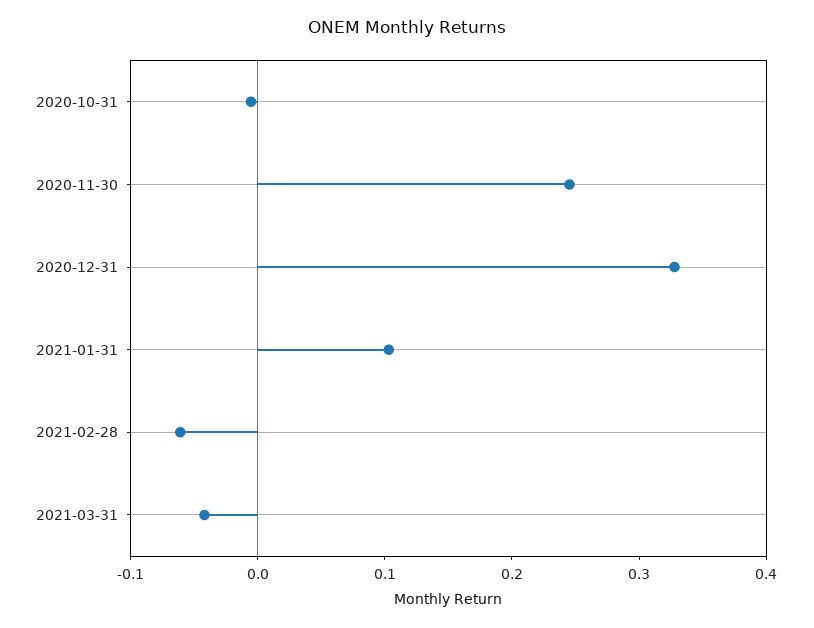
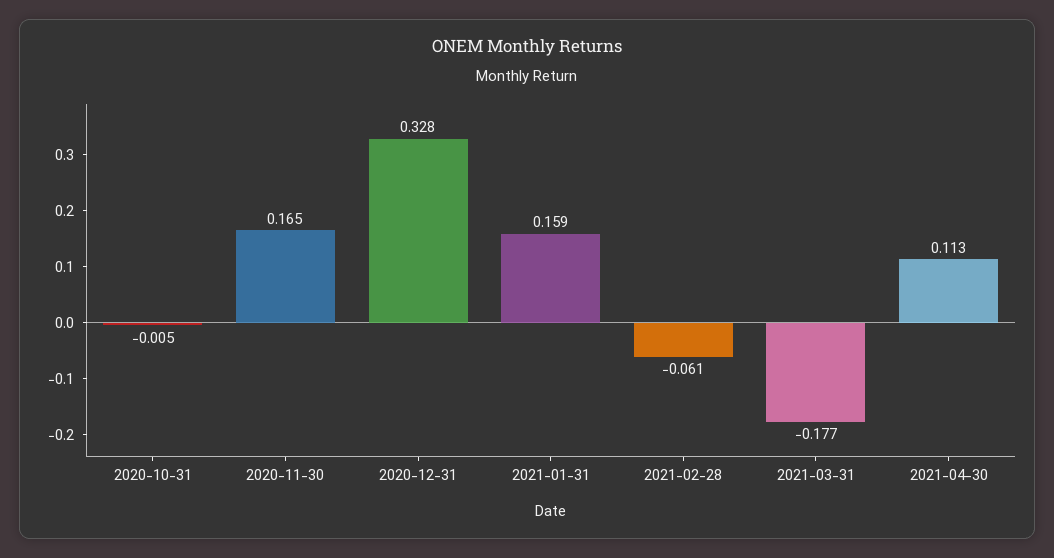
2020-11-30: 0.24 -> 0.165
2021-01-31: 0.1 -> 0.159
2021-03-31: -0.04 -> -0.177
2021-04-30: none -> 0.113

